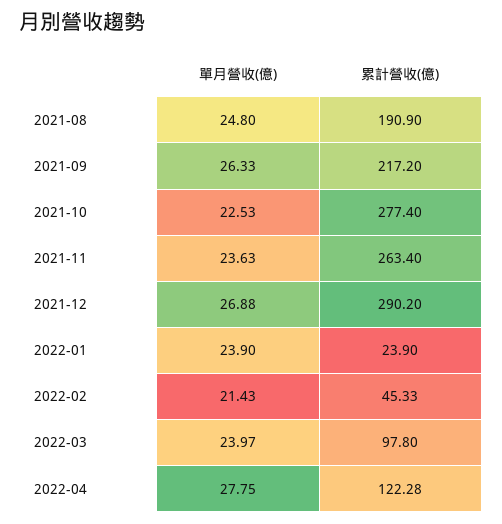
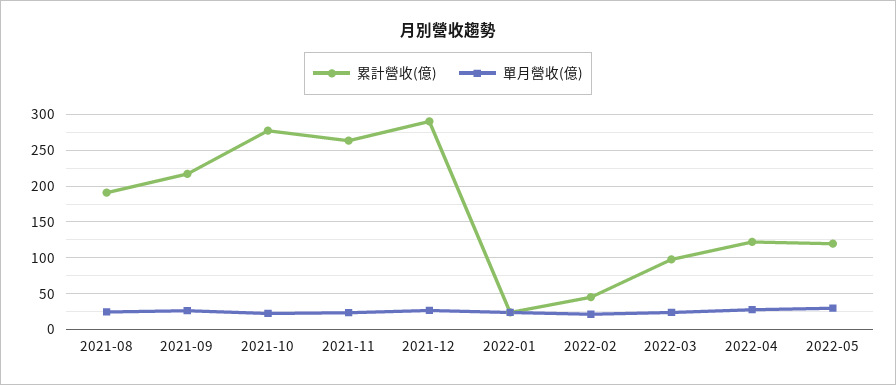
累計營收(億), 2022-05: none -> 120
單月營收(億), 2022-05: none -> 30

